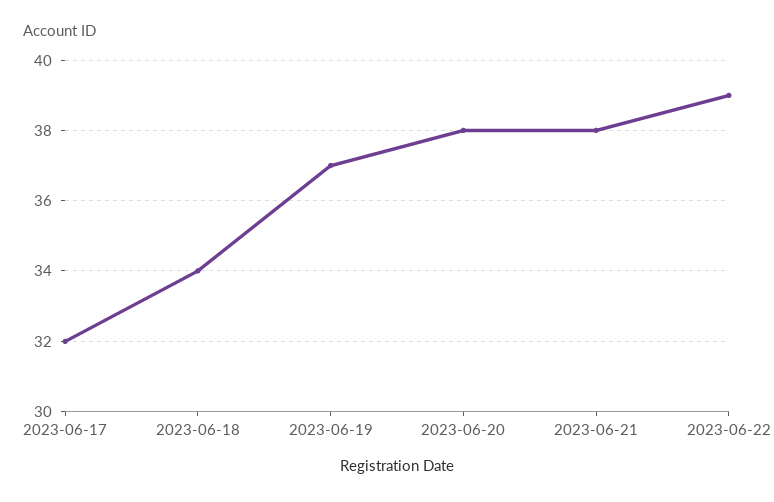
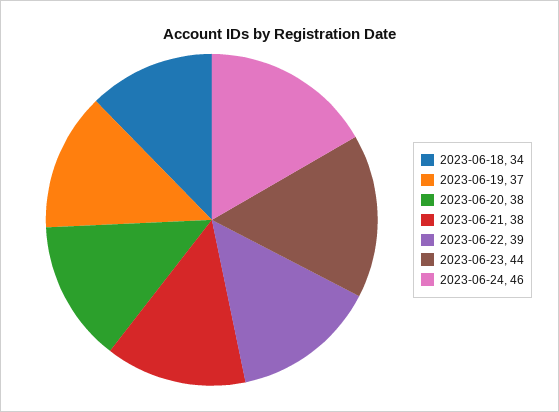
2023-06-17: 32 -> none
2023-06-23: none -> 44
2023-06-24: none -> 46

